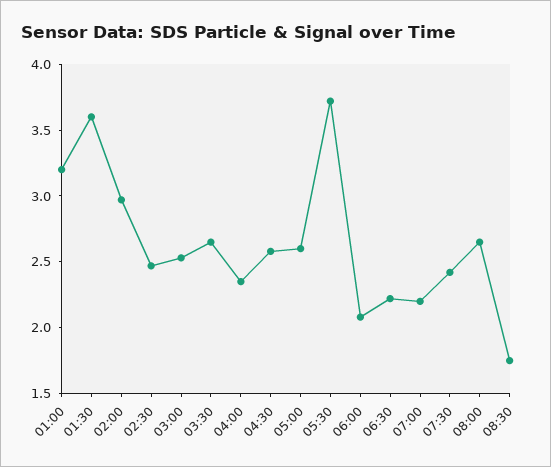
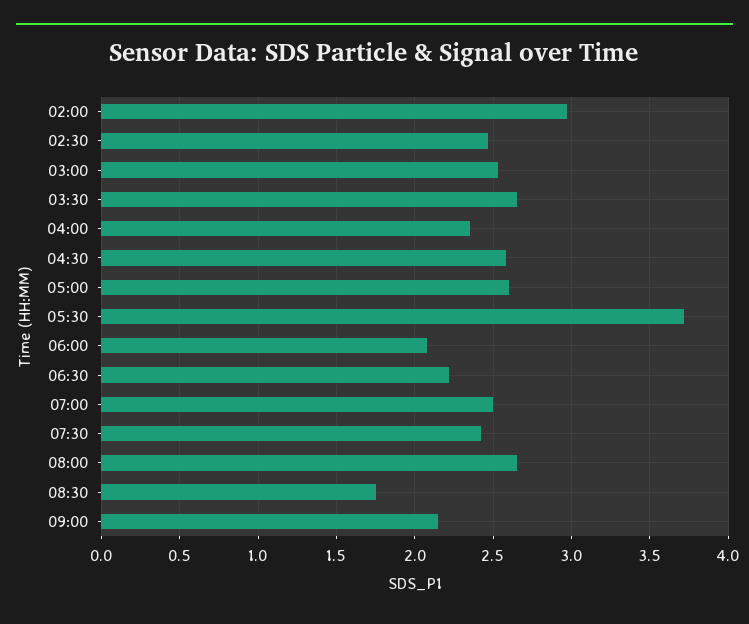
01:00: 3.2 -> none
01:30: 3.6 -> none
07:00: 2.2 -> 2.5
09:00: none -> 2.15

